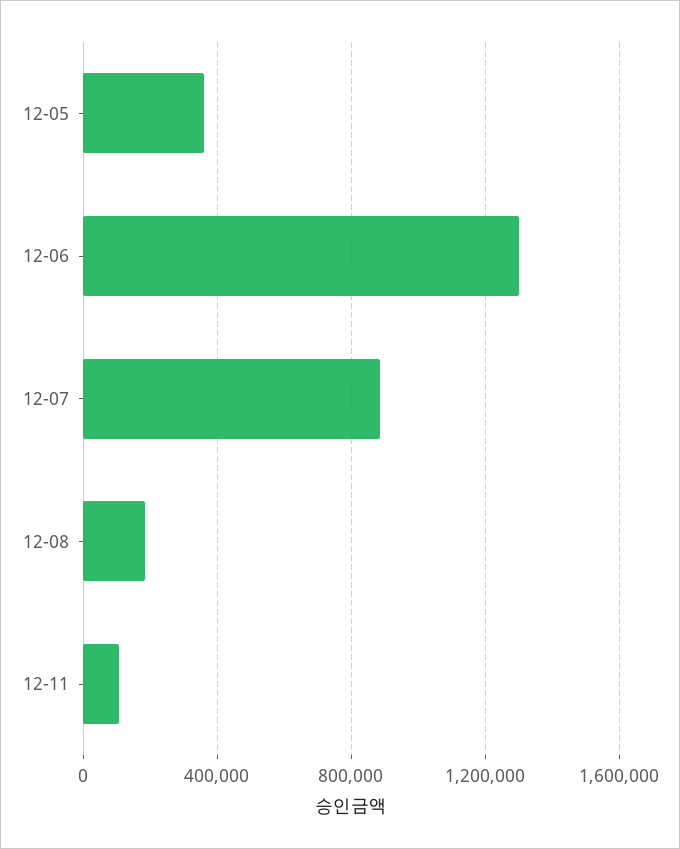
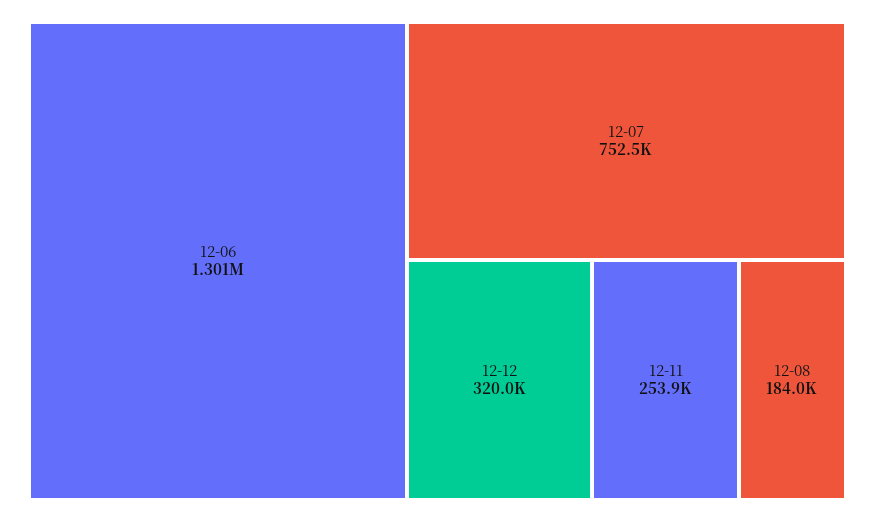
12-05: 350000 -> none
12-07: 900000 -> 752500
12-11: 100000 -> 253900
12-12: none -> 320000

